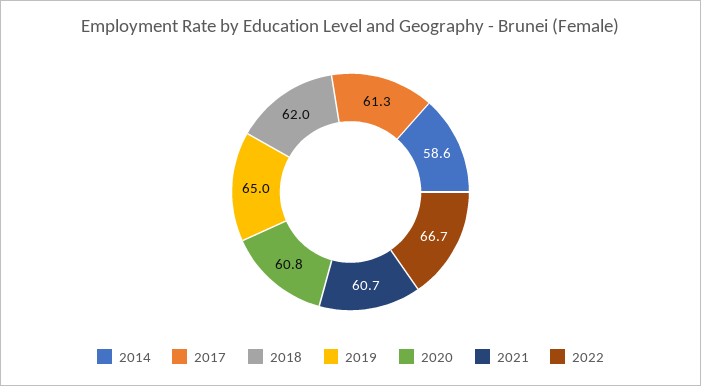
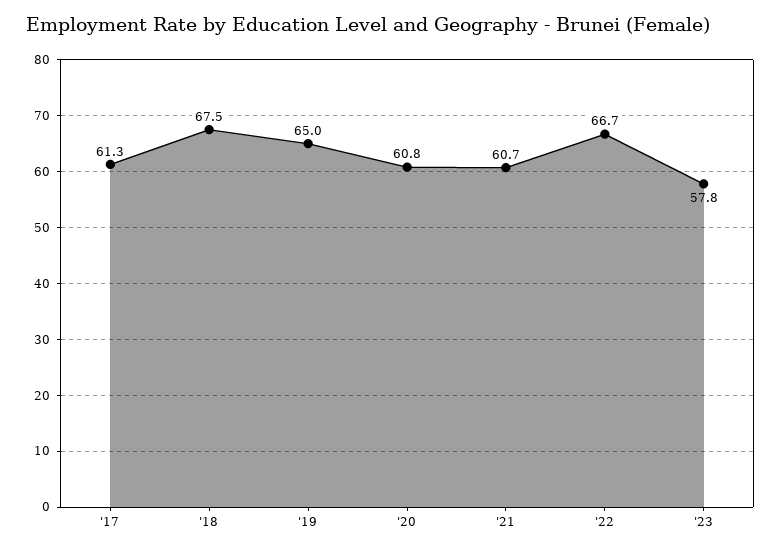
2014: 58.6 -> none
2018: 62 -> 67.5
'23: none -> 57.8

